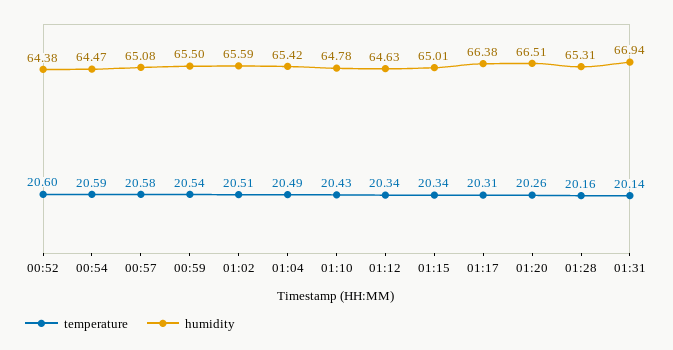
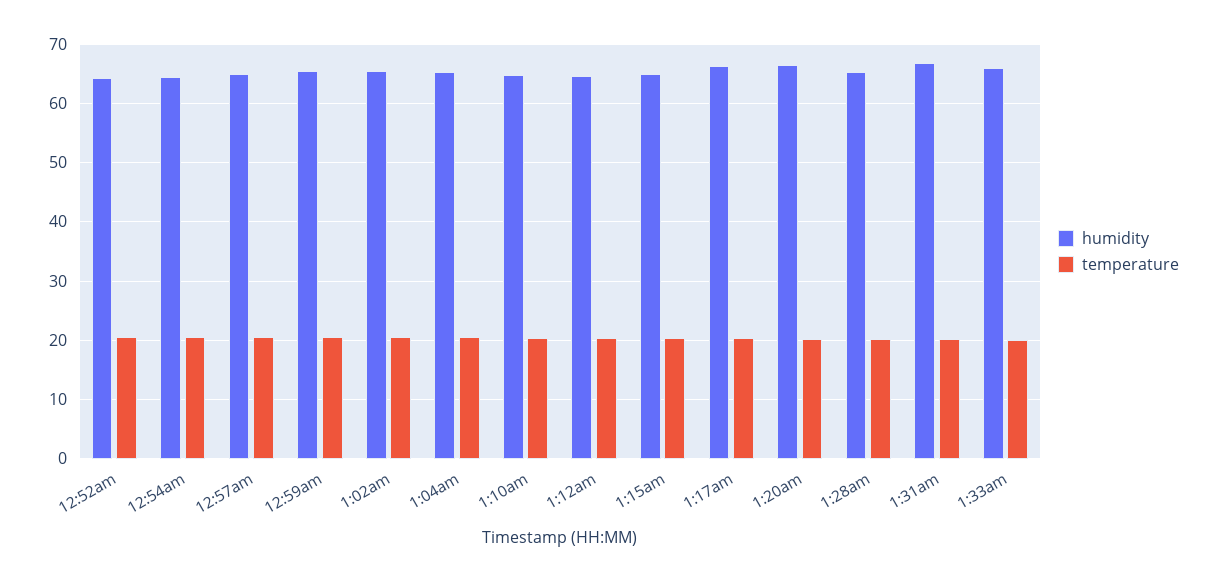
humidity, 1:33am: none -> 66
temperature, 1:33am: none -> 20

